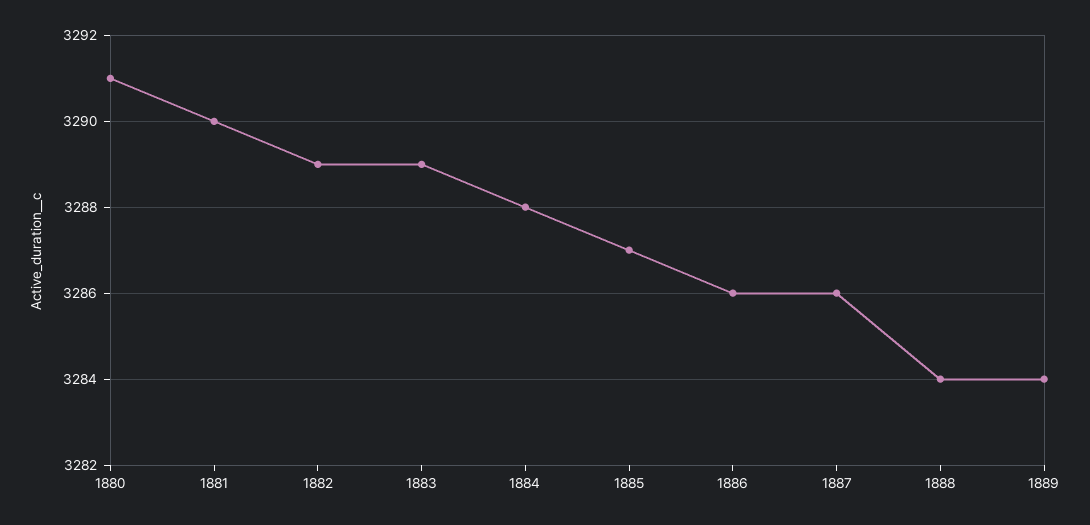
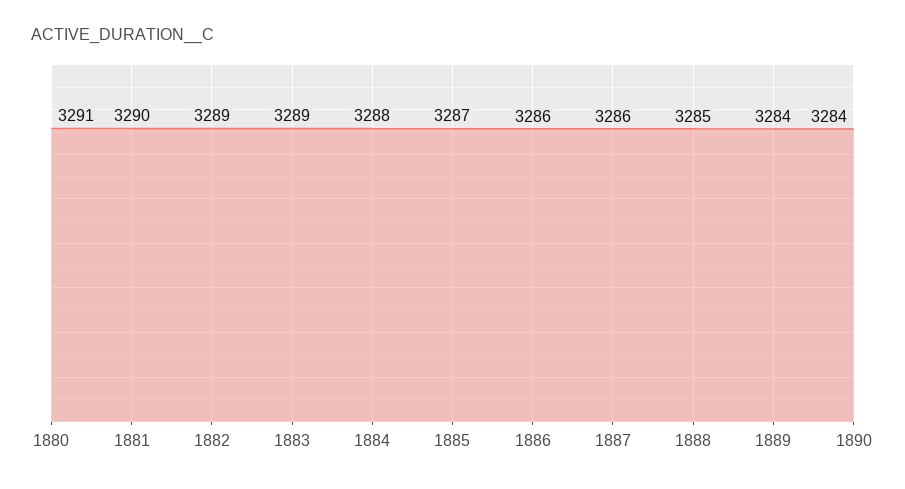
1888: 3284 -> 3285
1890: none -> 3284

